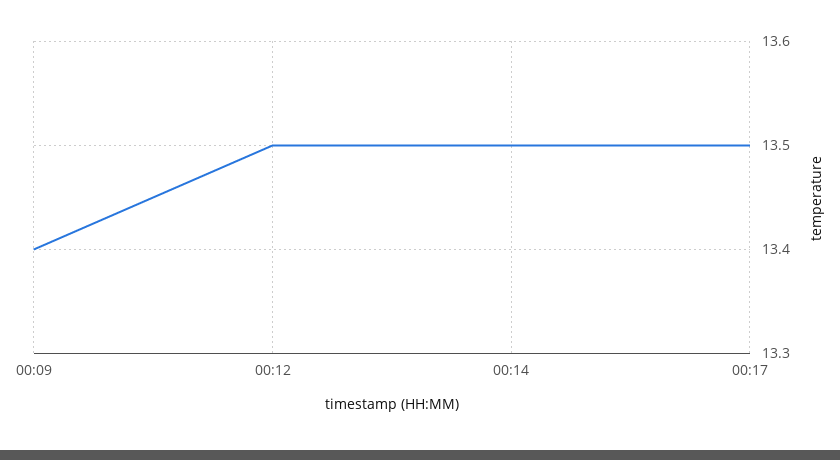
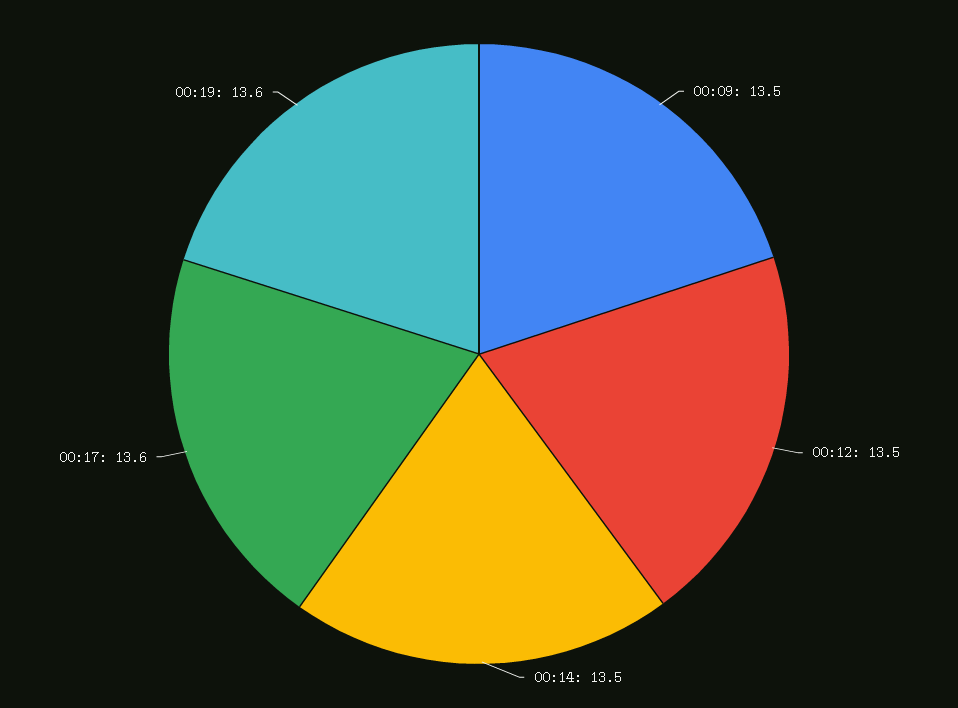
00:09: 13.4 -> 13.5
00:17: 13.5 -> 13.6
00:19: none -> 13.6

